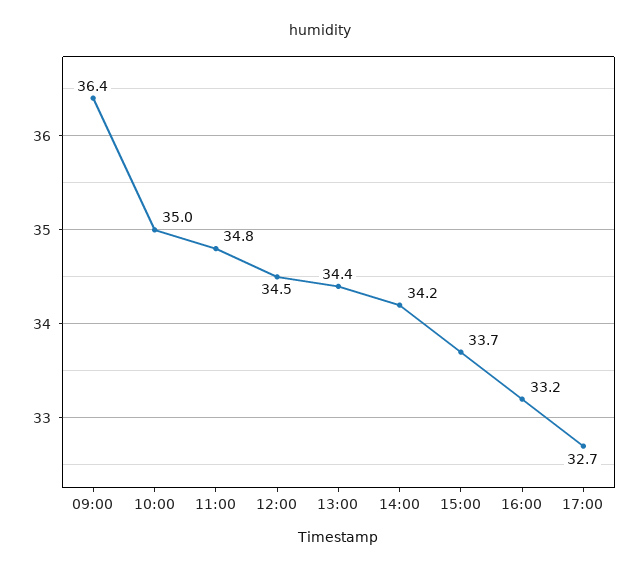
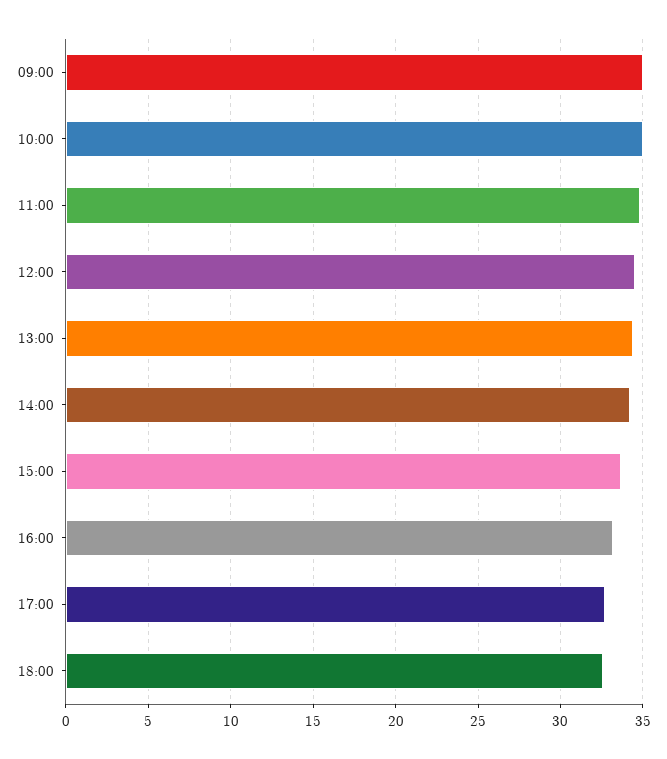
09:00: 36.4 -> 35
18:00: none -> 32.5

